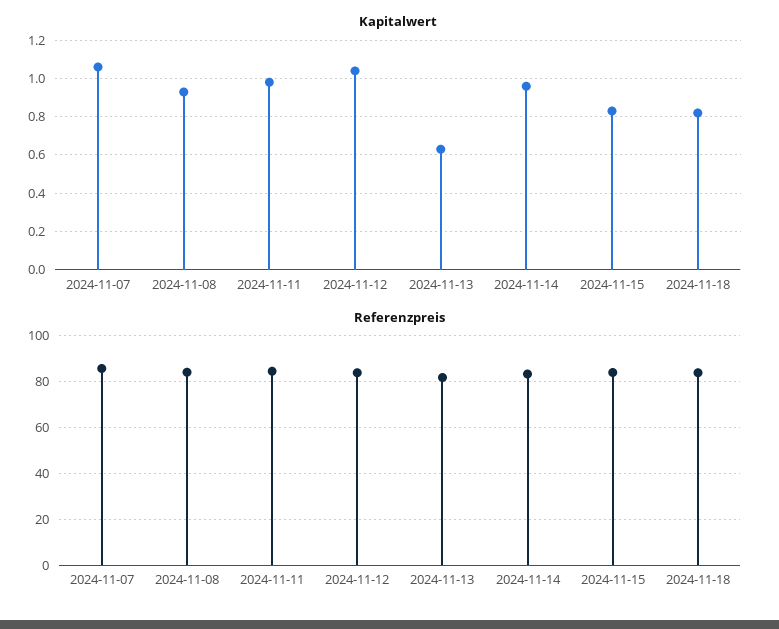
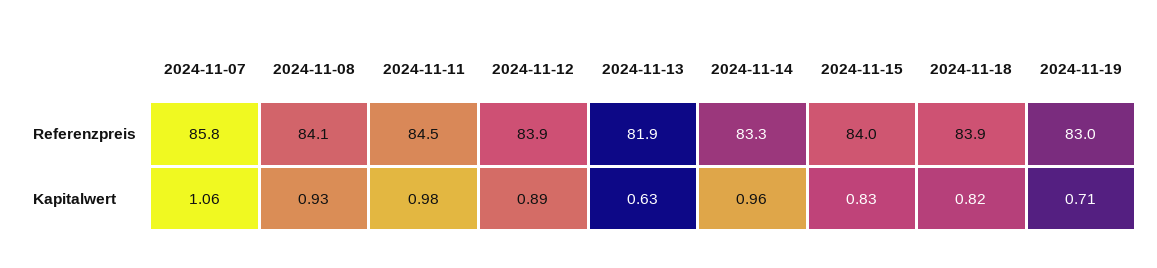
Kapitalwert, 2024-11-12: 1.05 -> 0.89
Referenzpreis, 2024-11-19: none -> 83
Kapitalwert, 2024-11-19: none -> 0.71

